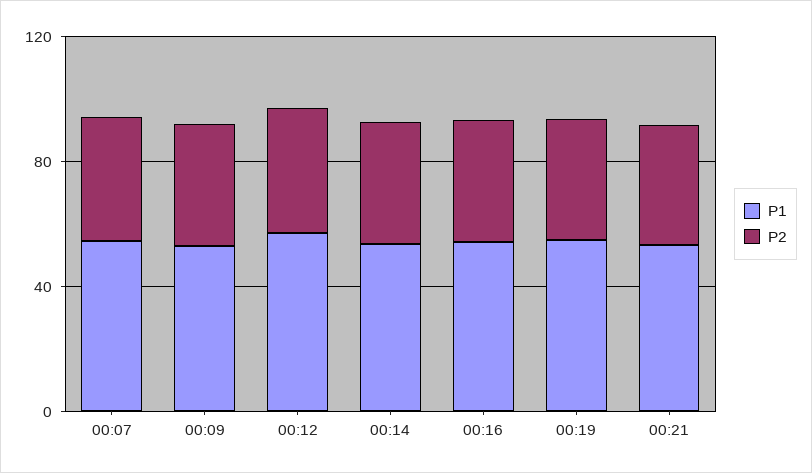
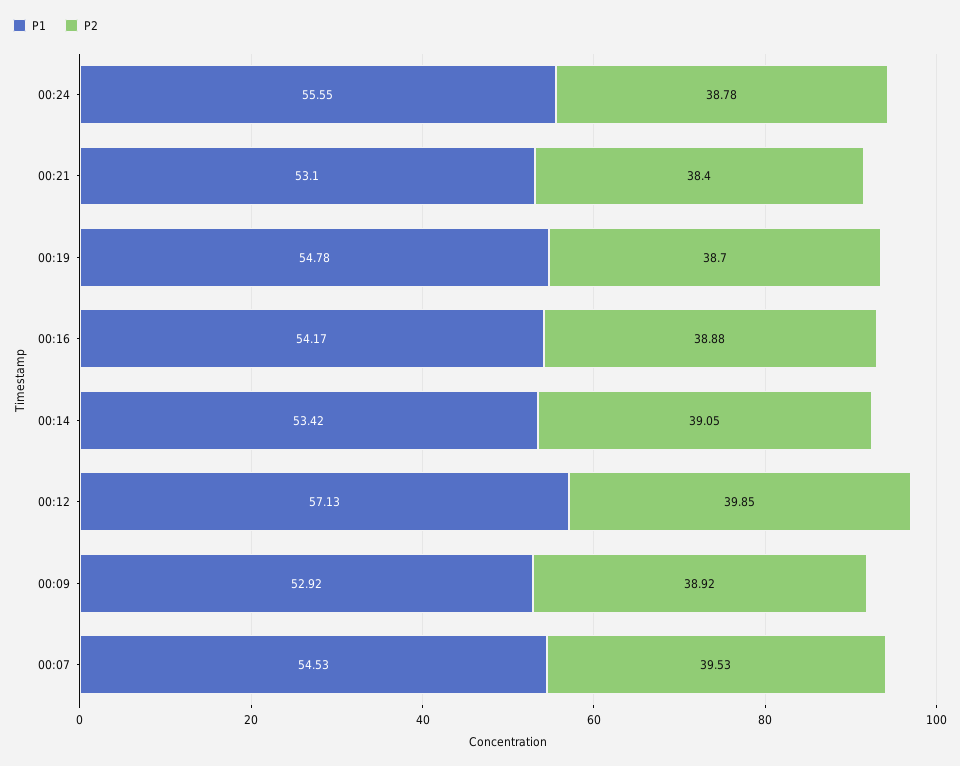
P1, 00:24: none -> 55.55
P2, 00:24: none -> 38.78

